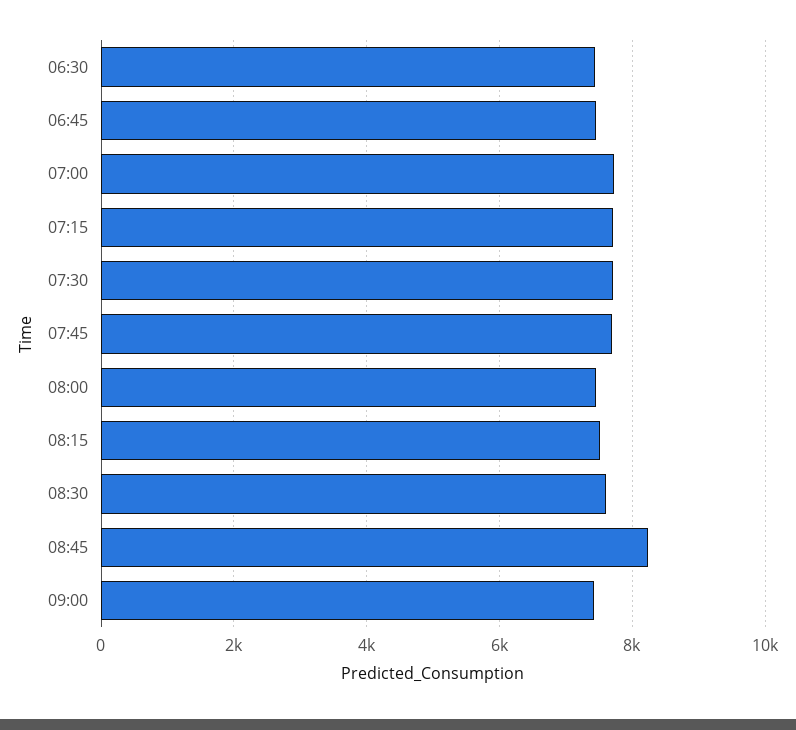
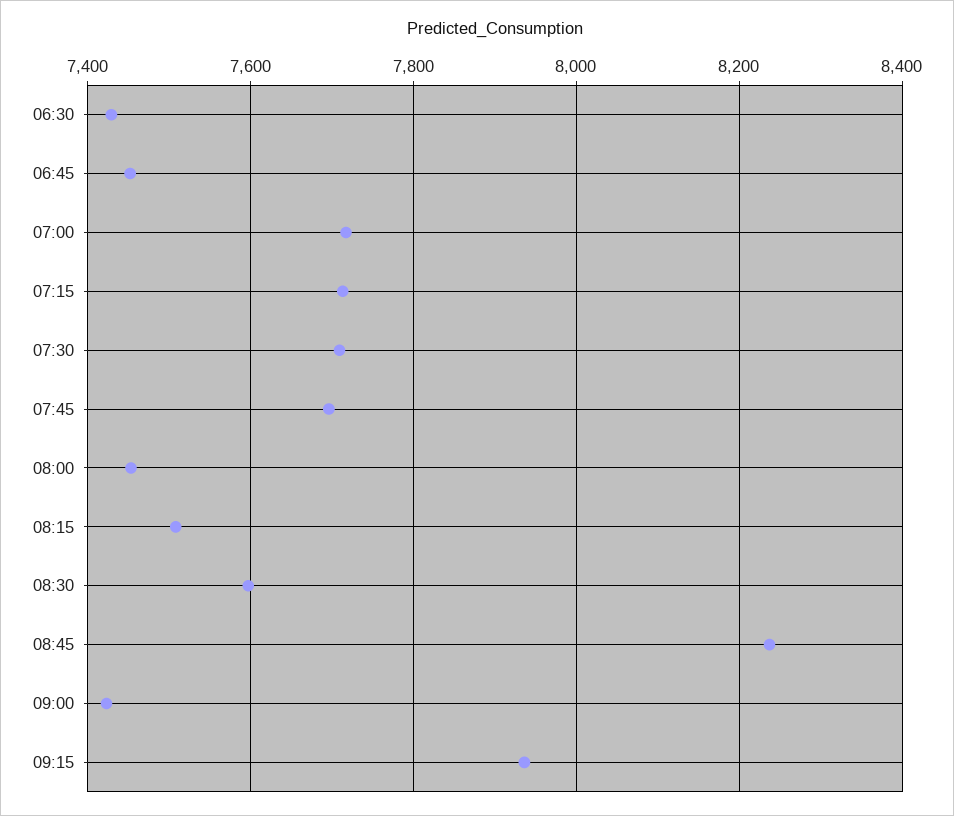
09:15: none -> 7940

